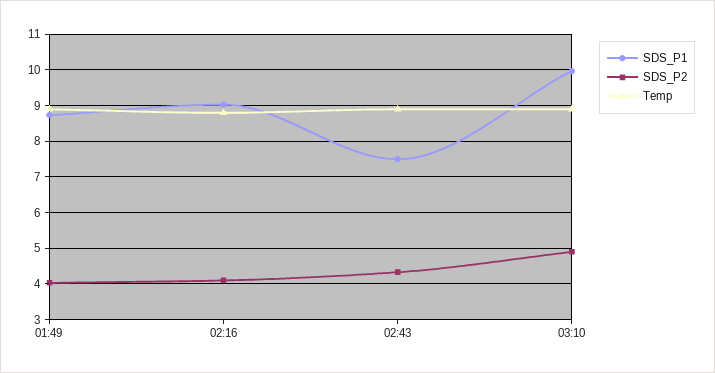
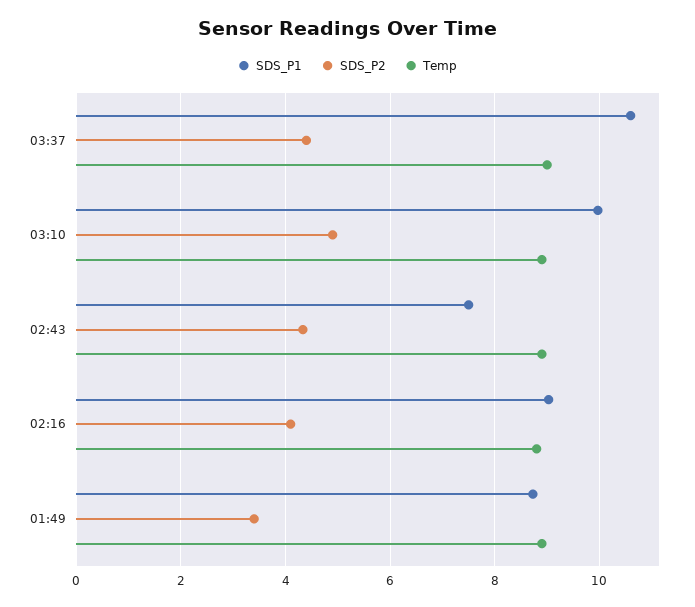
SDS_P2, 01:49: 4 -> 3.4
SDS_P1, 03:37: none -> 10.6
SDS_P2, 03:37: none -> 4.4
Temp, 03:37: none -> 9

